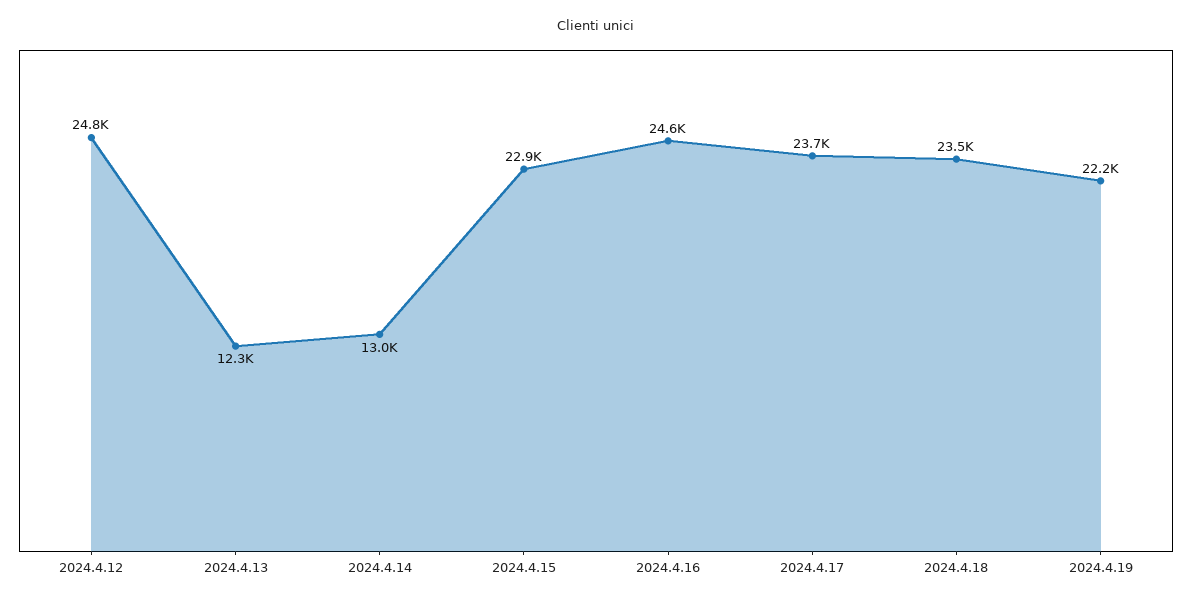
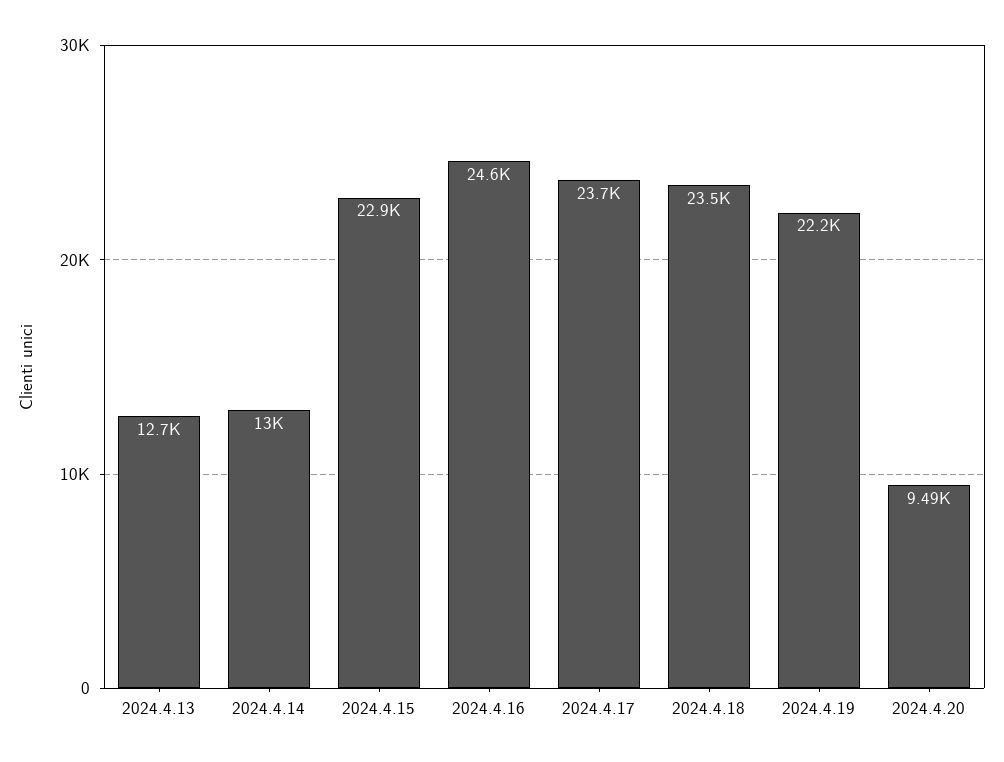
2024.4.12: 24800 -> none
2024.4.13: 12300 -> 12700
2024.4.20: none -> 9490

